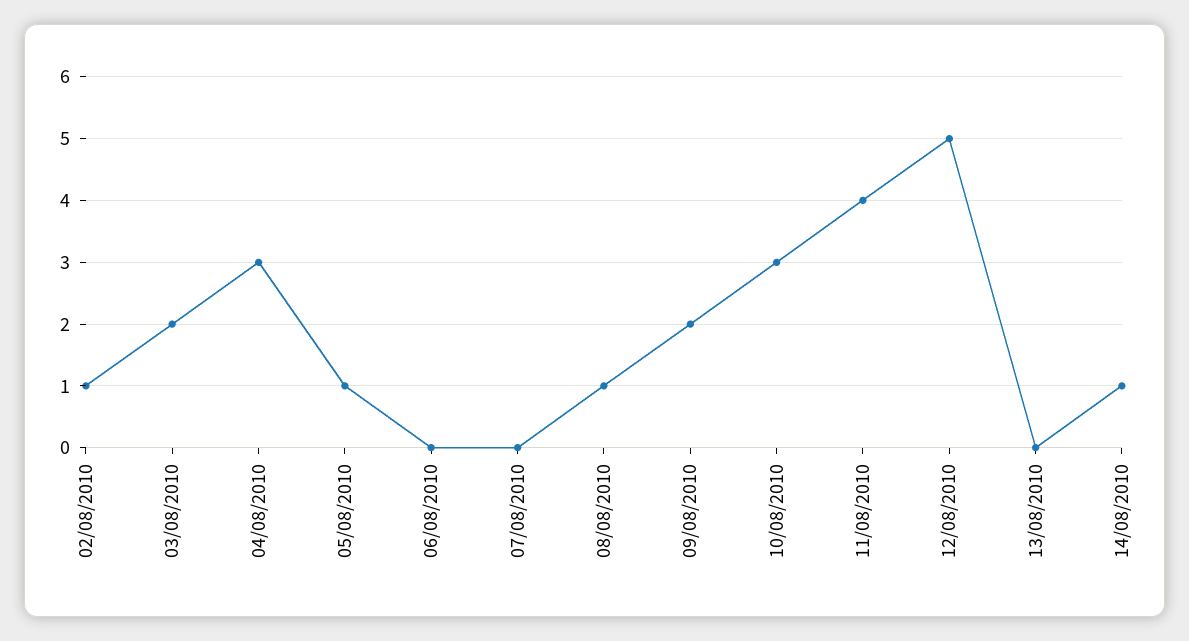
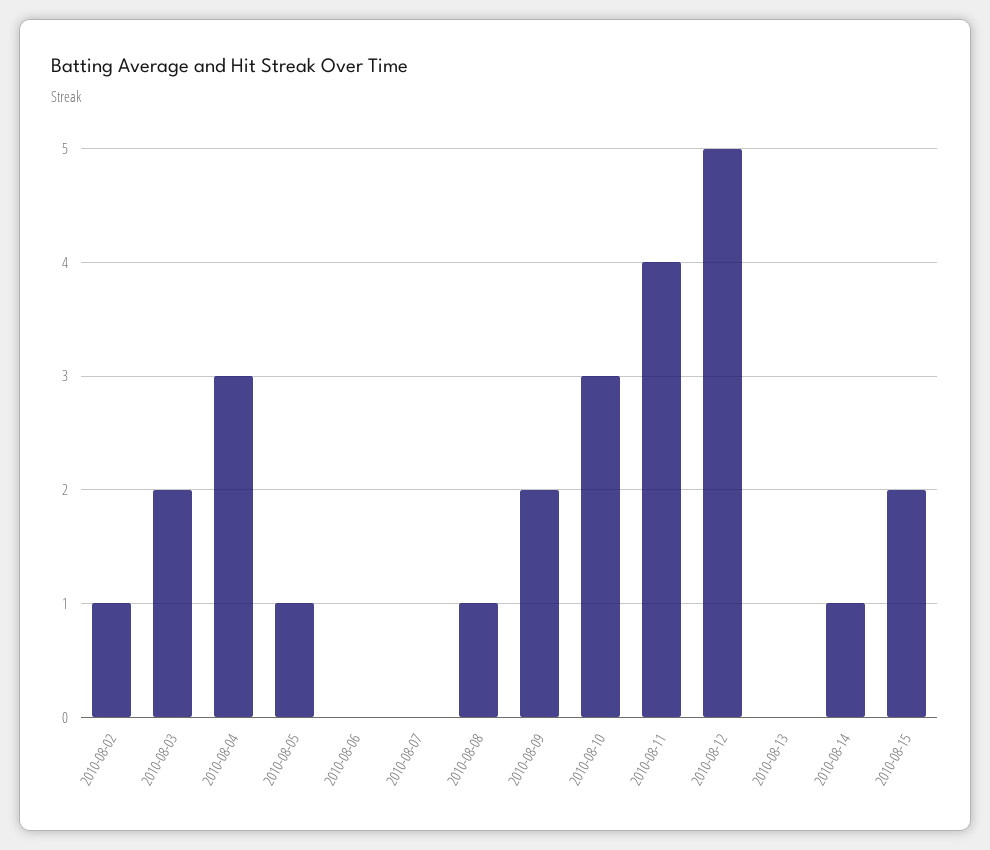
2010-08-15: none -> 2

